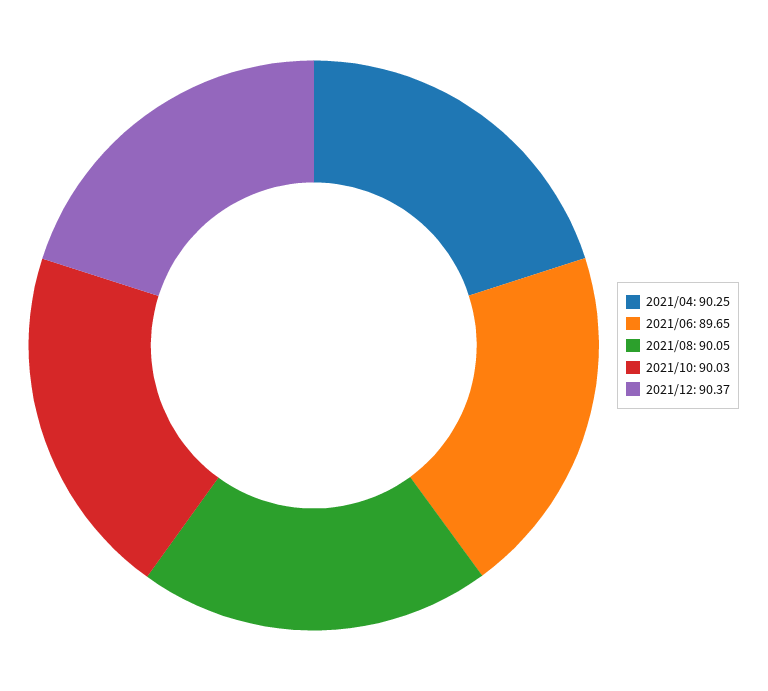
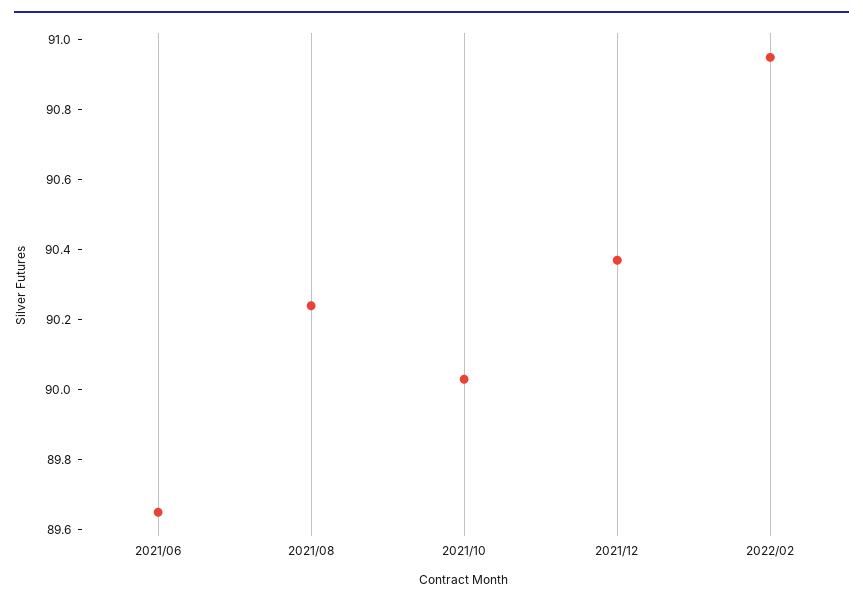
2021/04: 90.25 -> none
2021/08: 90.05 -> 90.25
2022/02: none -> 90.95

